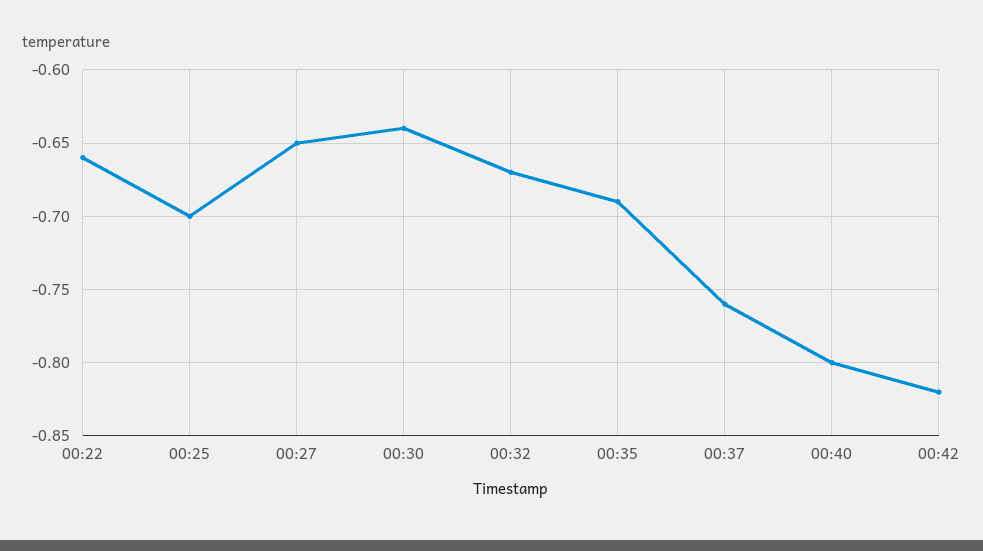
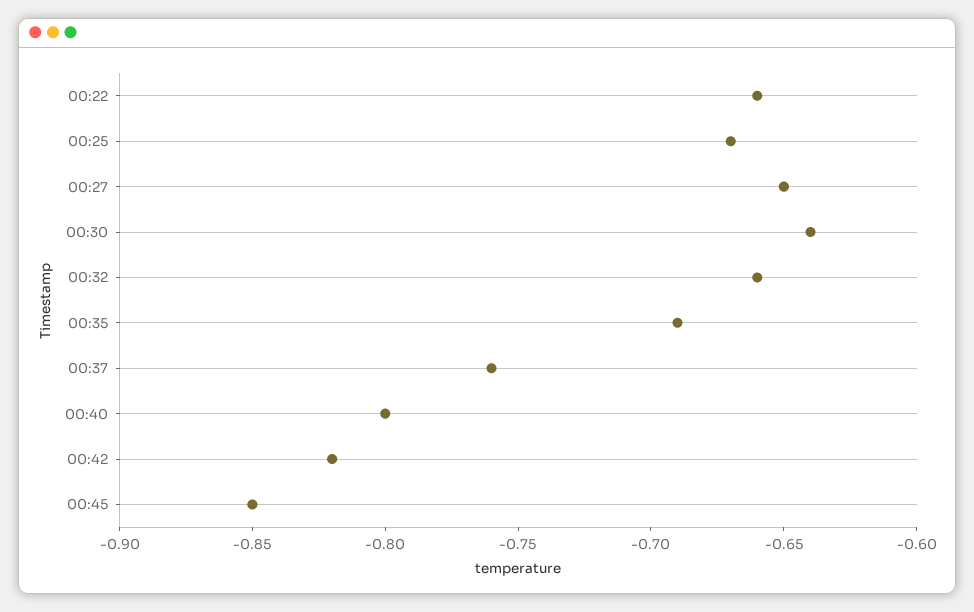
00:25: -0.7 -> -0.67
00:32: -0.67 -> -0.66
00:45: none -> -0.85

